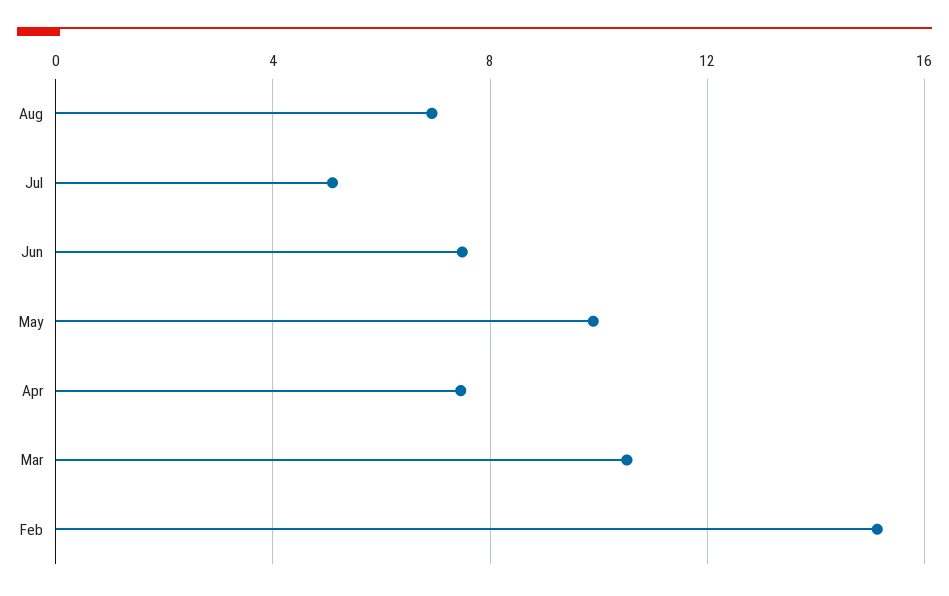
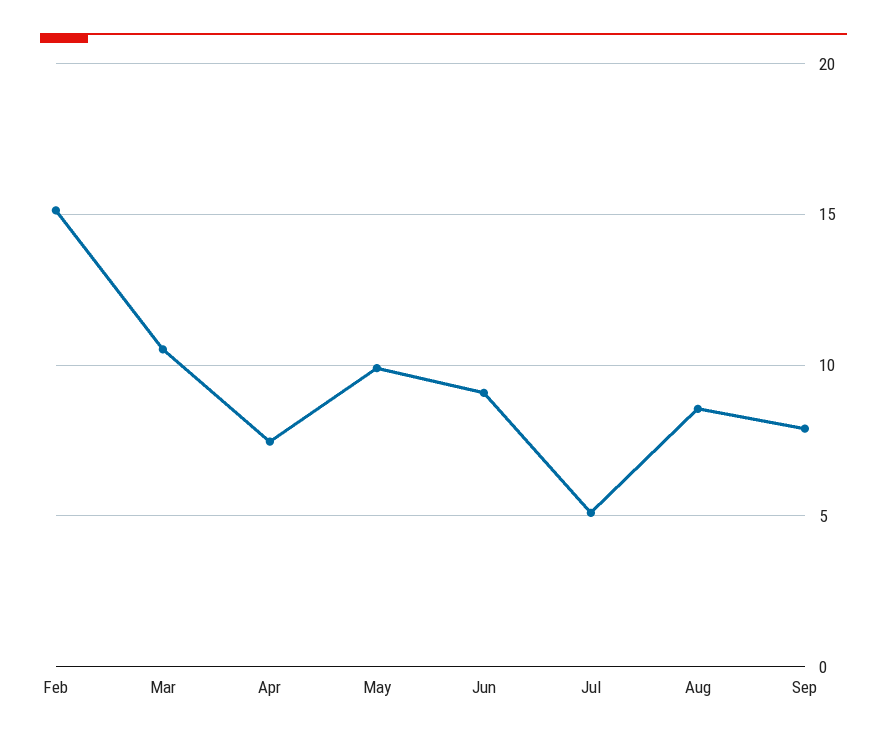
Aug: 7 -> 8.5
Jun: 7.5 -> 9
Sep: none -> 8

